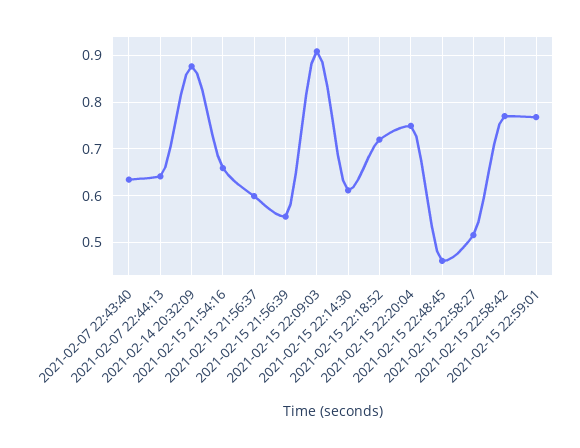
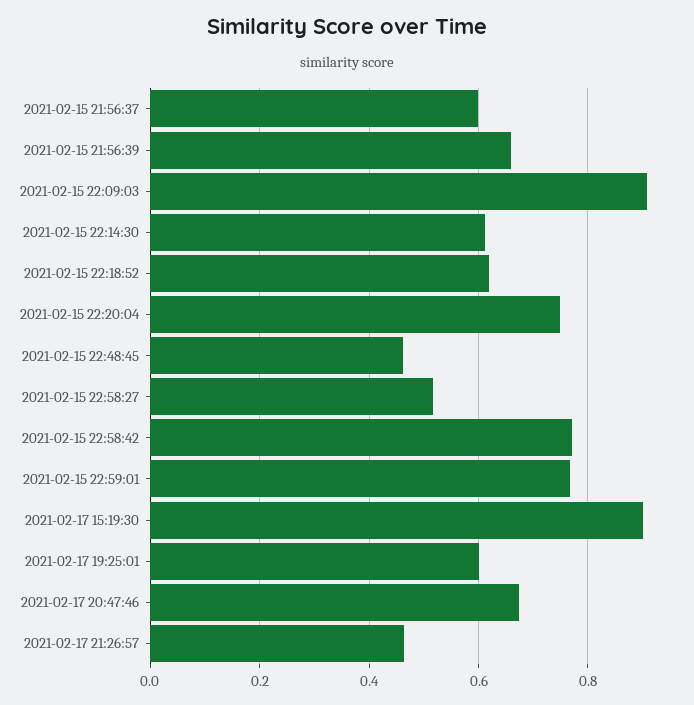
2021-02-07 22:43:40: 0.64 -> none
2021-02-07 22:44:13: 0.64 -> none
2021-02-14 20:32:09: 0.88 -> none
2021-02-15 21:54:16: 0.66 -> none
2021-02-15 21:56:39: 0.56 -> 0.66
2021-02-15 22:18:52: 0.72 -> 0.62
2021-02-17 15:19:30: none -> 0.9
2021-02-17 19:25:01: none -> 0.6
2021-02-17 20:47:46: none -> 0.68
2021-02-17 21:26:57: none -> 0.46

